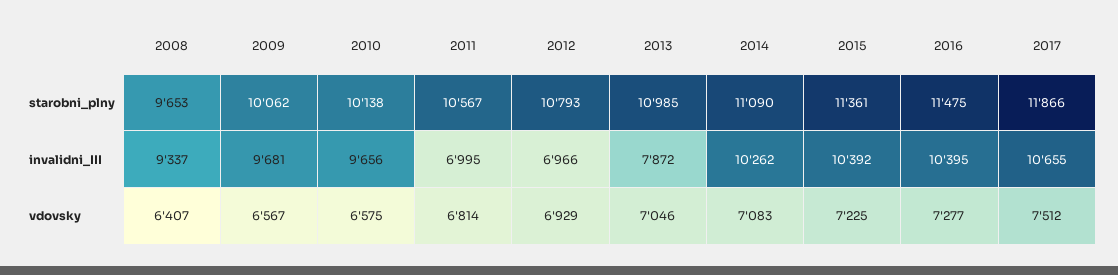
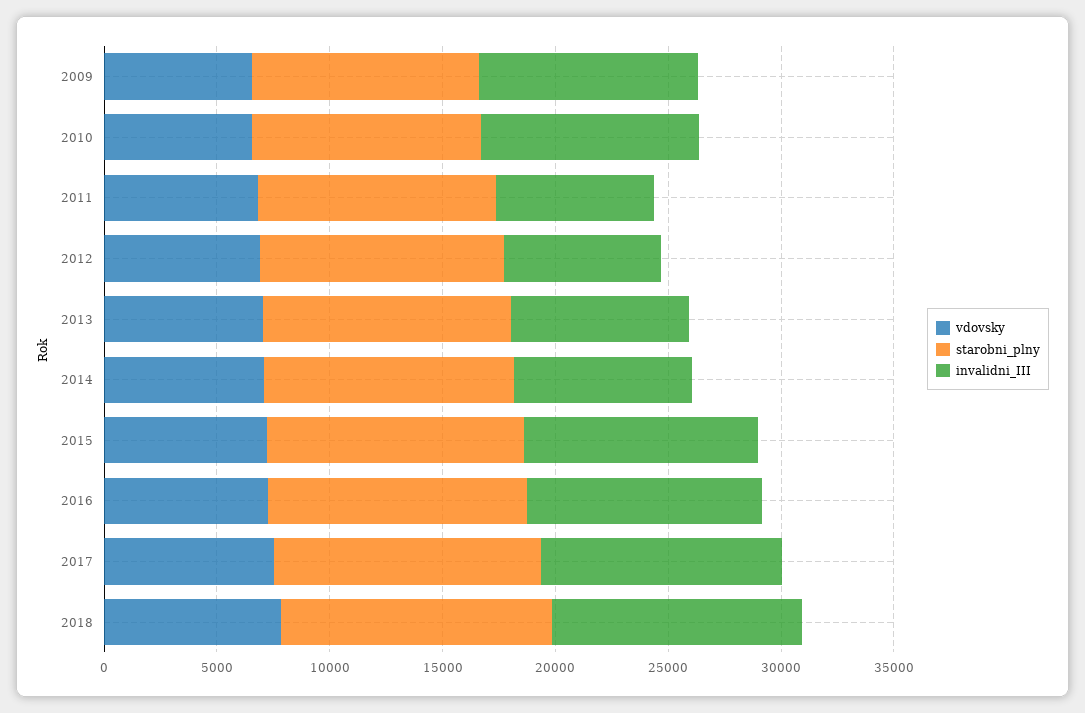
starobni_plny, 2008: 9653 -> none
invalidni_III, 2008: 9337 -> none
invalidni_III, 2014: 10262 -> 8000
vdovsky, 2008: 6407 -> none
vdovsky, 2018: none -> 8000
starobni_plny, 2018: none -> 12000
invalidni_III, 2018: none -> 11000

